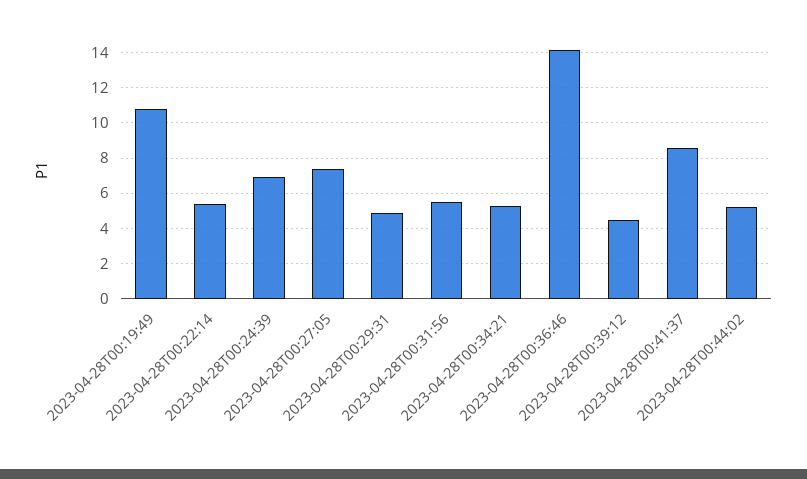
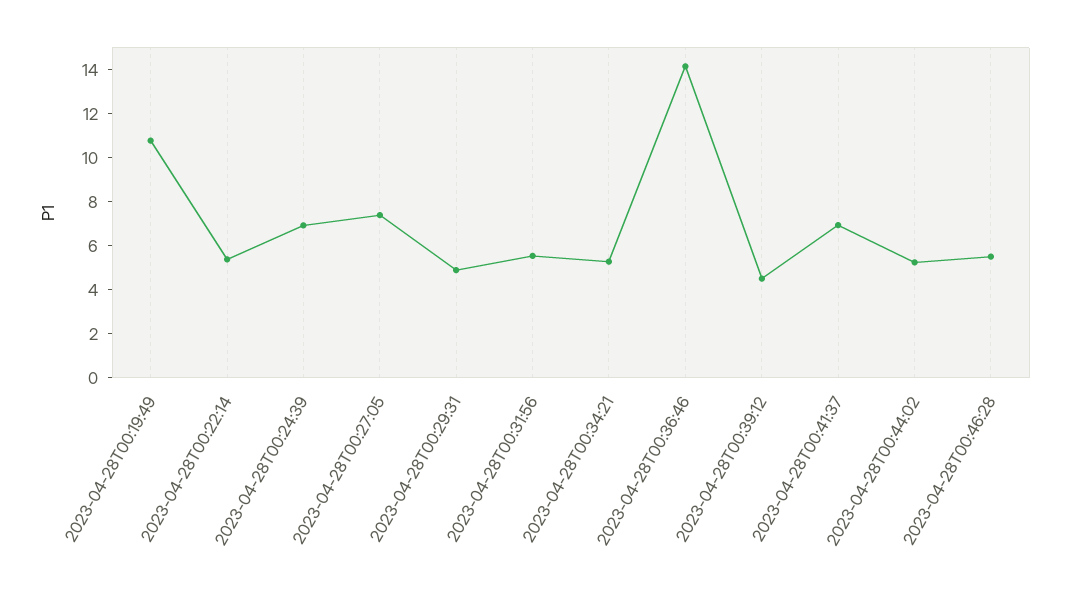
2023-04-28T00:41:37: 8.5 -> 7
2023-04-28T00:46:28: none -> 5.5

